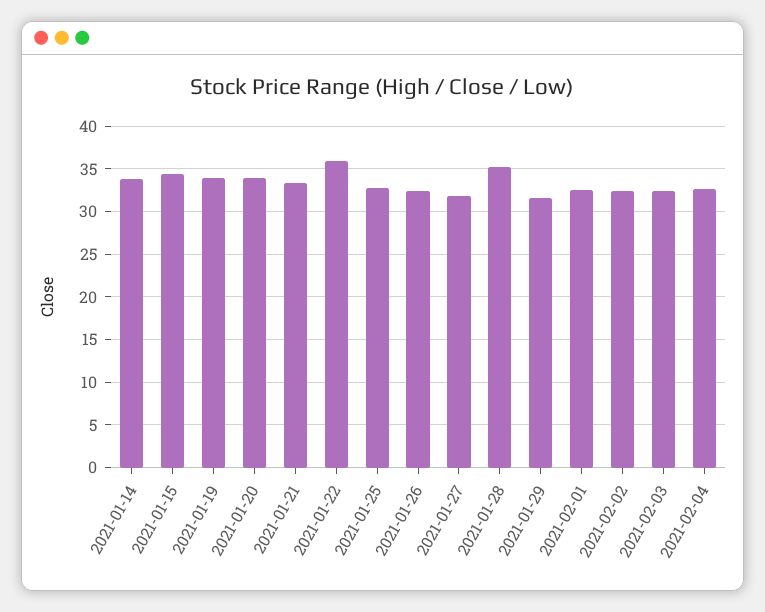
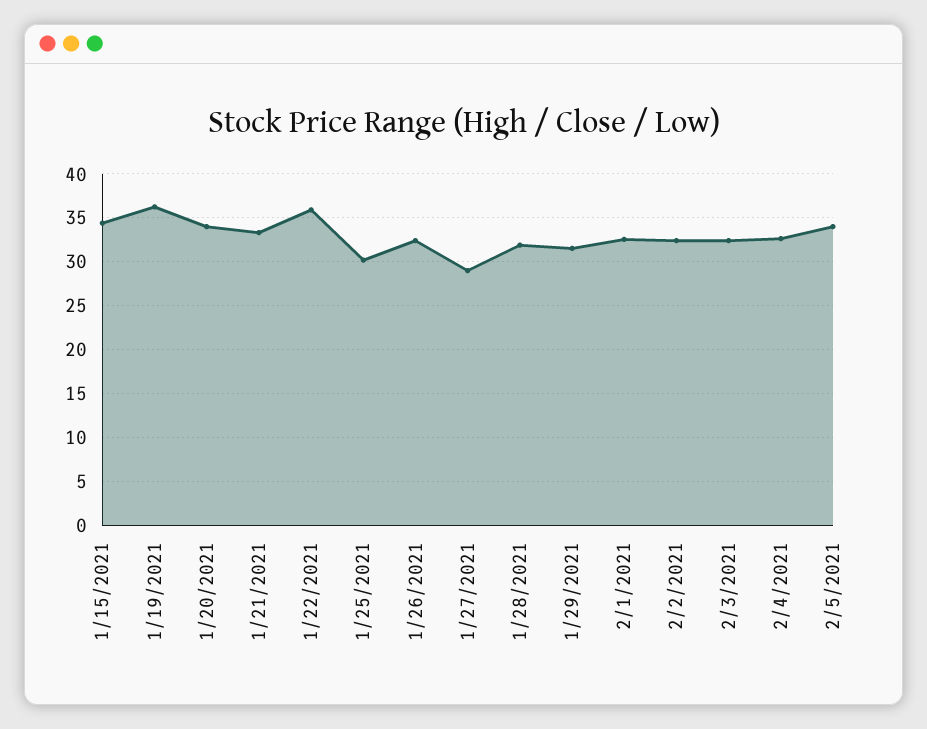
2021-01-14: 34 -> none
2021-01-19: 34 -> 36
2021-01-25: 33 -> 30
2021-01-27: 32 -> 29
2021-01-28: 35 -> 32
2/5/2021: none -> 34

